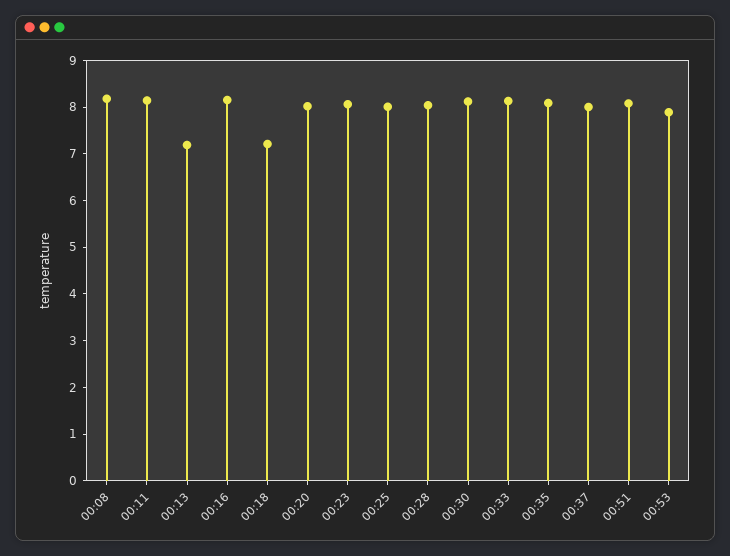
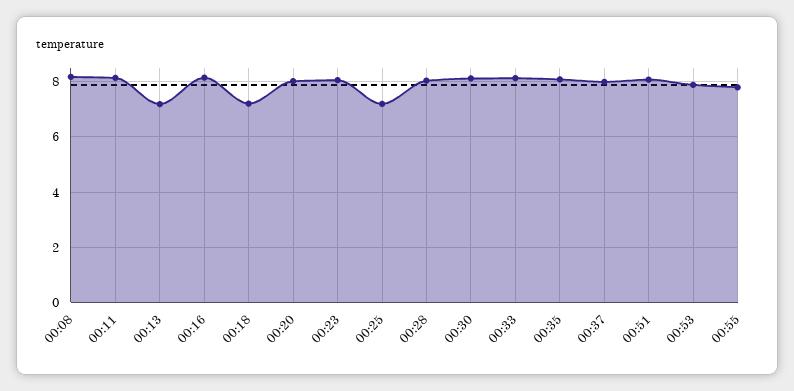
00:25: 8 -> 7.25
00:55: none -> 7.75

